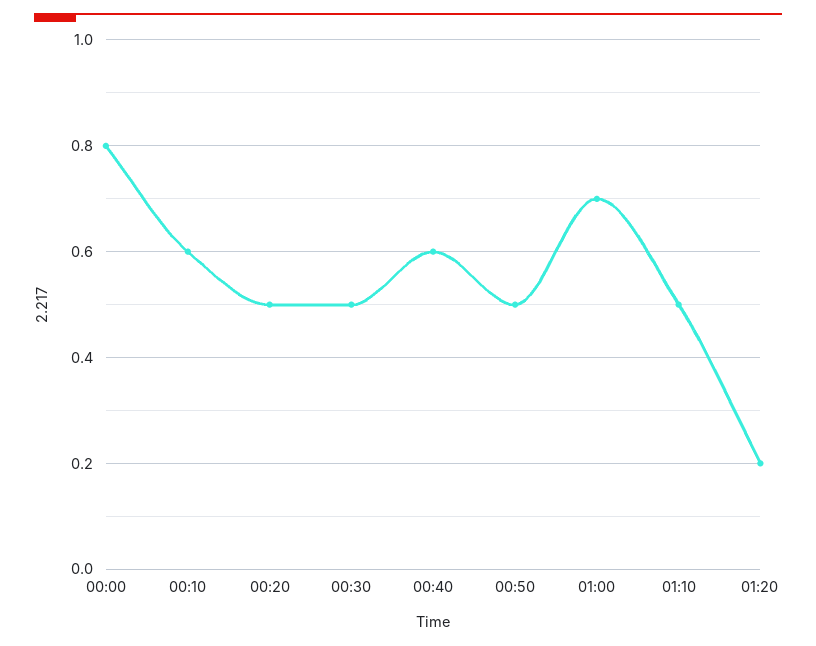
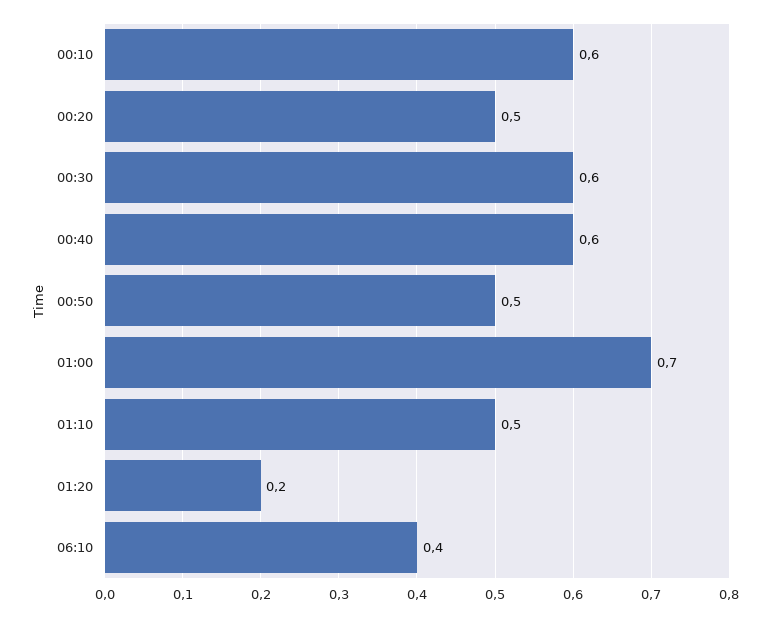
00:00: 0.8 -> none
00:30: 0.5 -> 0.6
06:10: none -> 0.4

